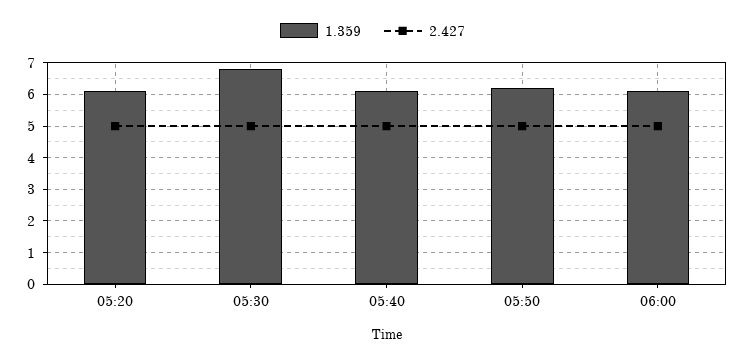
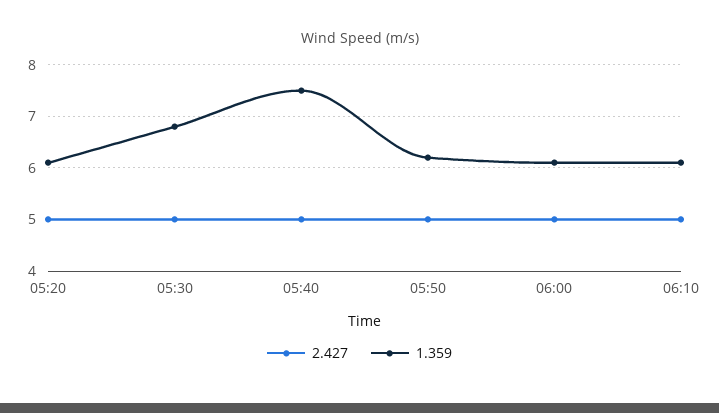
1.359, 05:40: 6 -> 7.5
2.427, 06:10: none -> 5
1.359, 06:10: none -> 6

